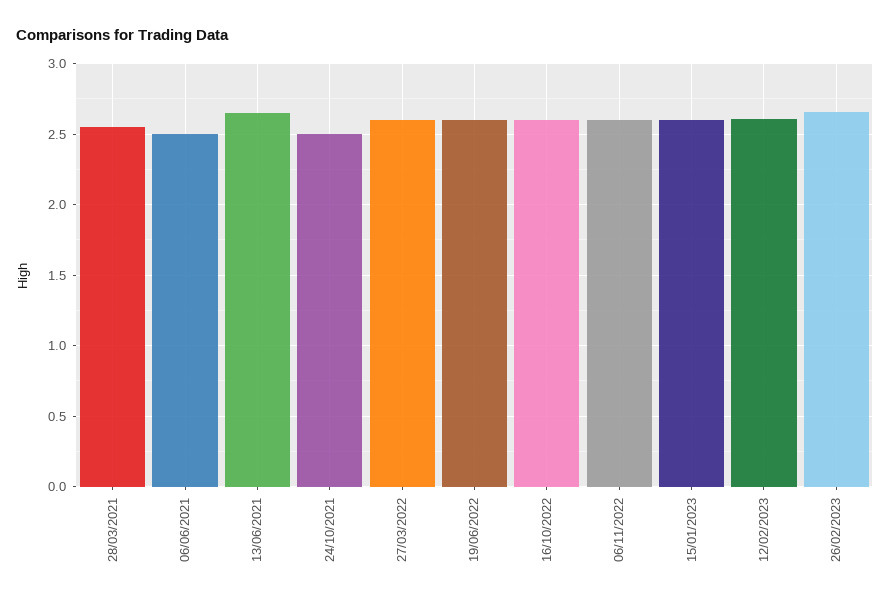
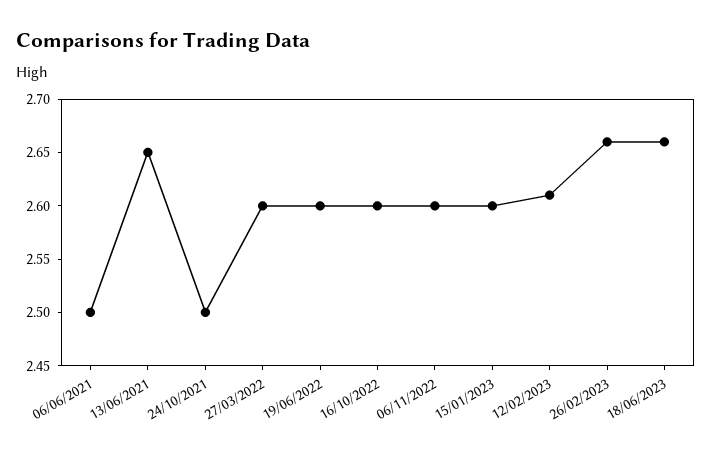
28/03/2021: 2.55 -> none
18/06/2023: none -> 2.66

